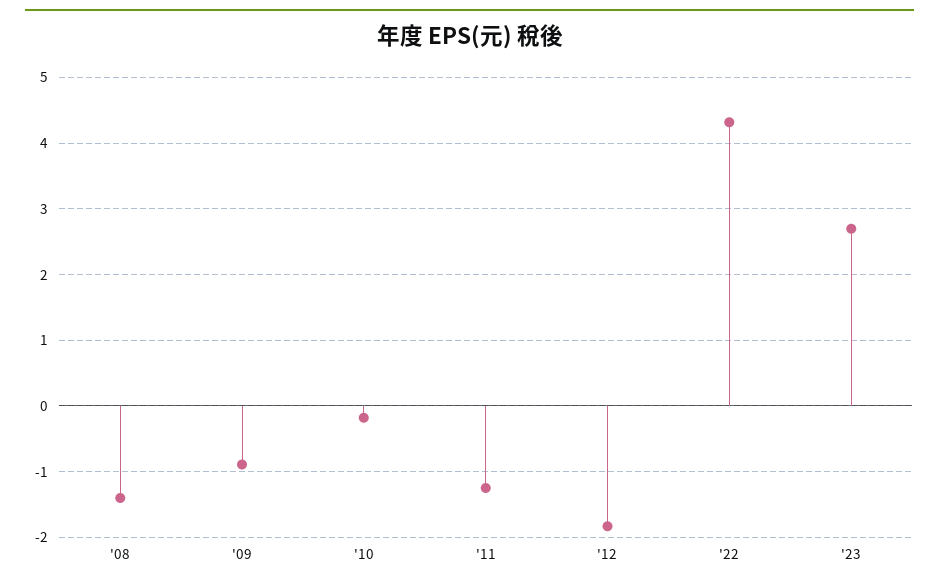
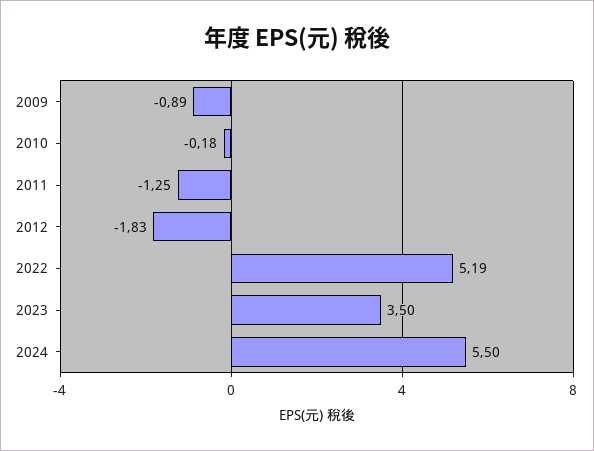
'08: -1.4 -> none
'22: 4.3 -> 5.19
'23: 2.7 -> 3.5
2024: none -> 5.5

